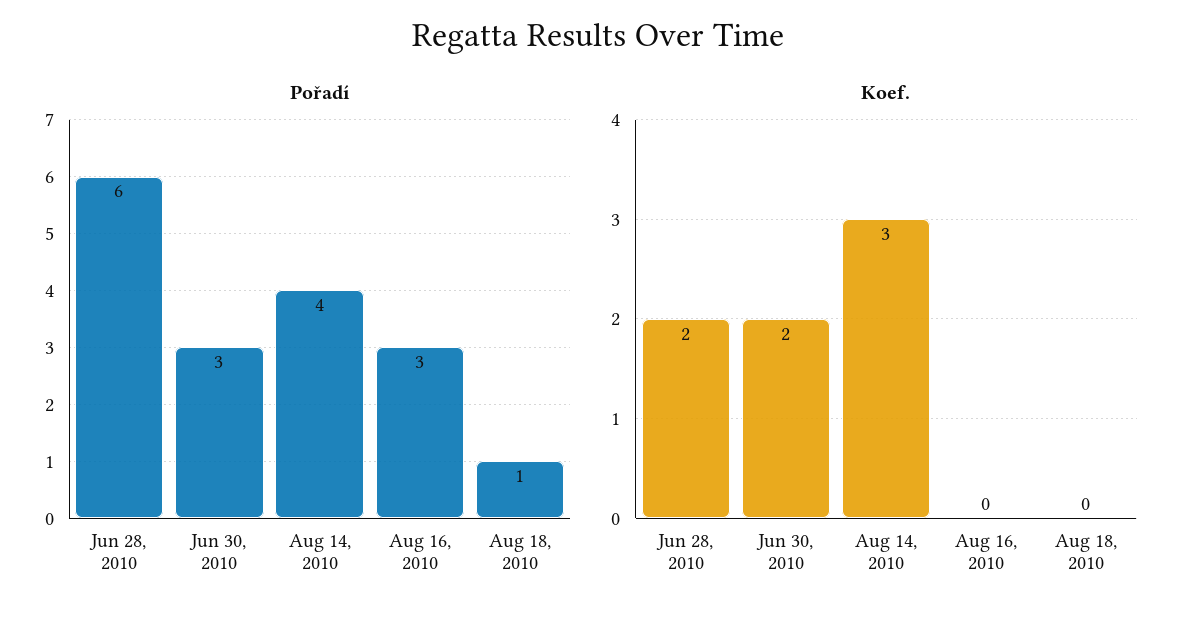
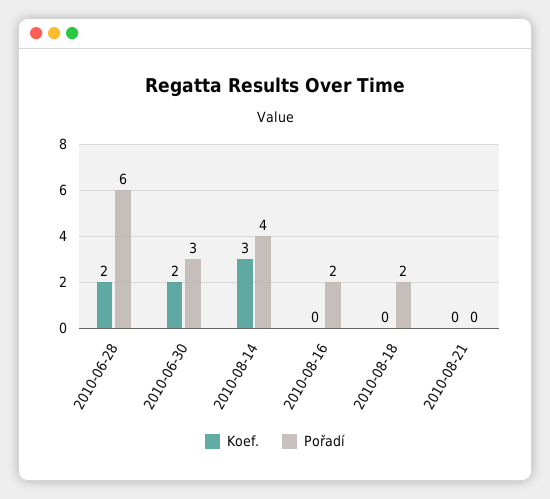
Pořadí, Aug 16, 2010: 3 -> 2
Pořadí, Aug 18, 2010: 1 -> 2
Koef., 2010-08-21: none -> 0
Pořadí, 2010-08-21: none -> 0

